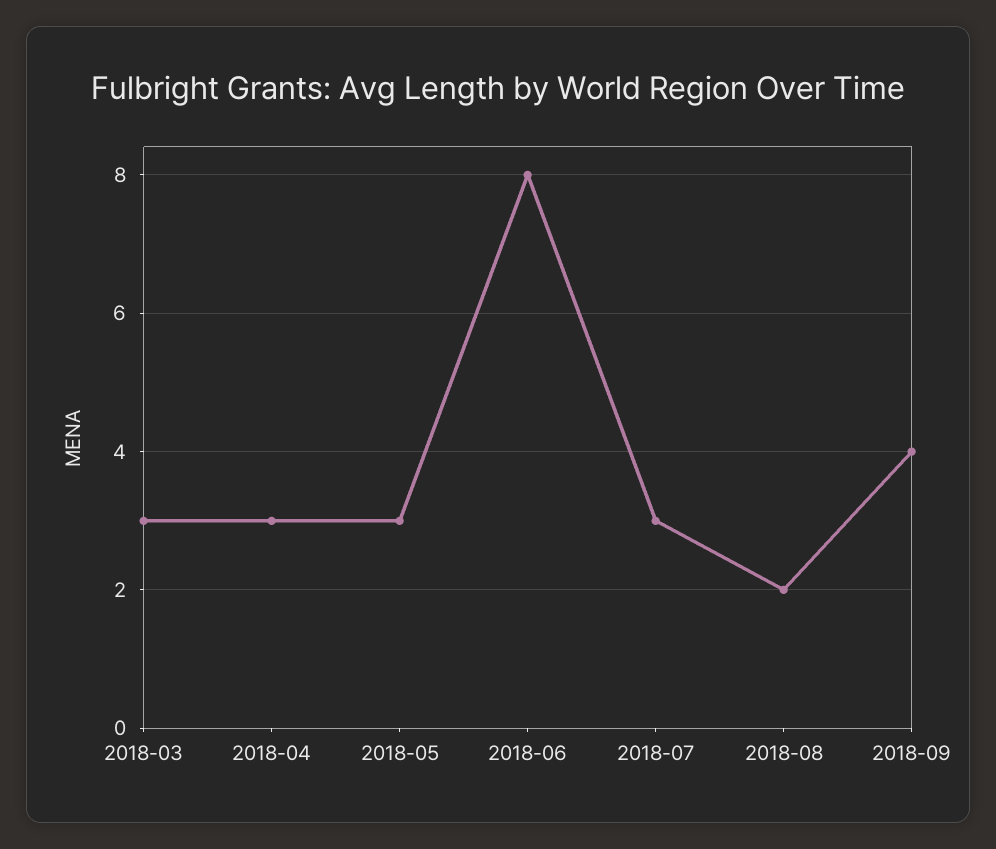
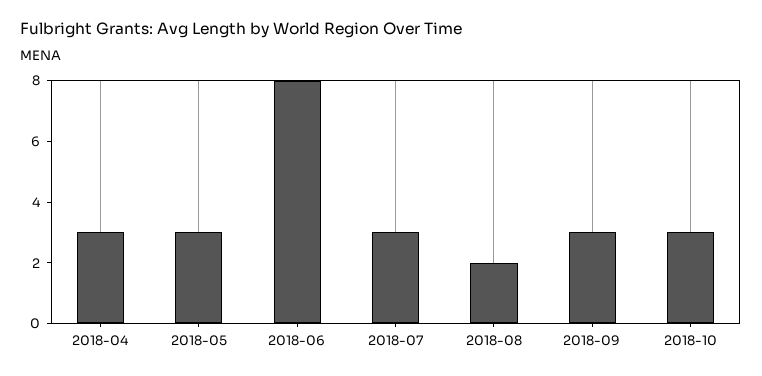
2018-03: 3 -> none
2018-09: 4 -> 3
2018-10: none -> 3

